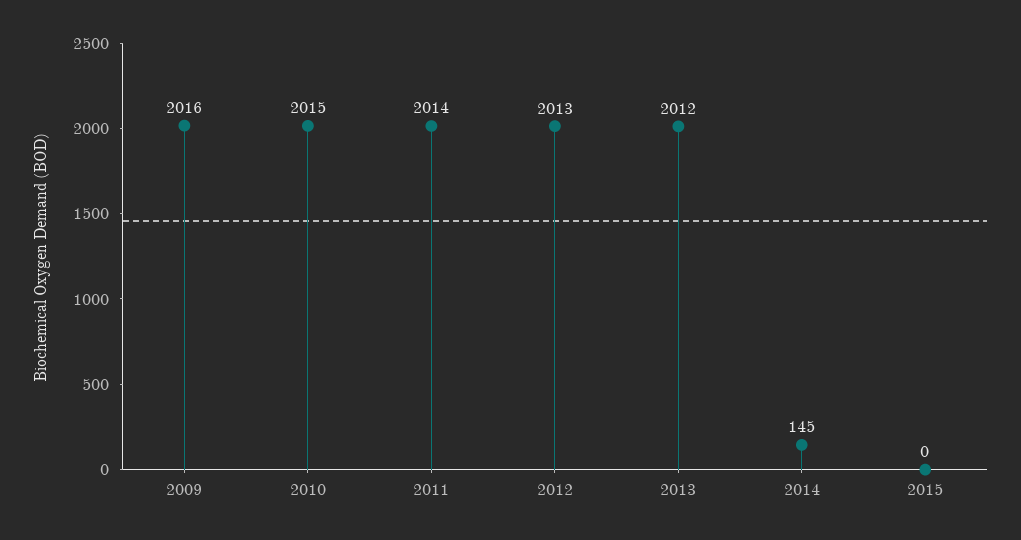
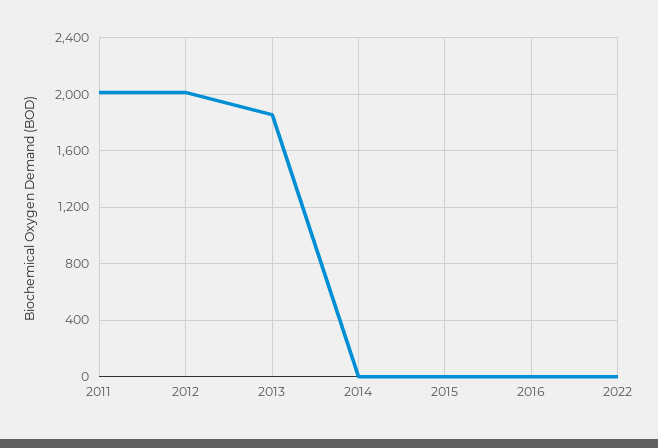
2009: 2016 -> none
2010: 2015 -> none
2013: 2012 -> 1850
2014: 145 -> 0
2016: none -> 0
2022: none -> 0

